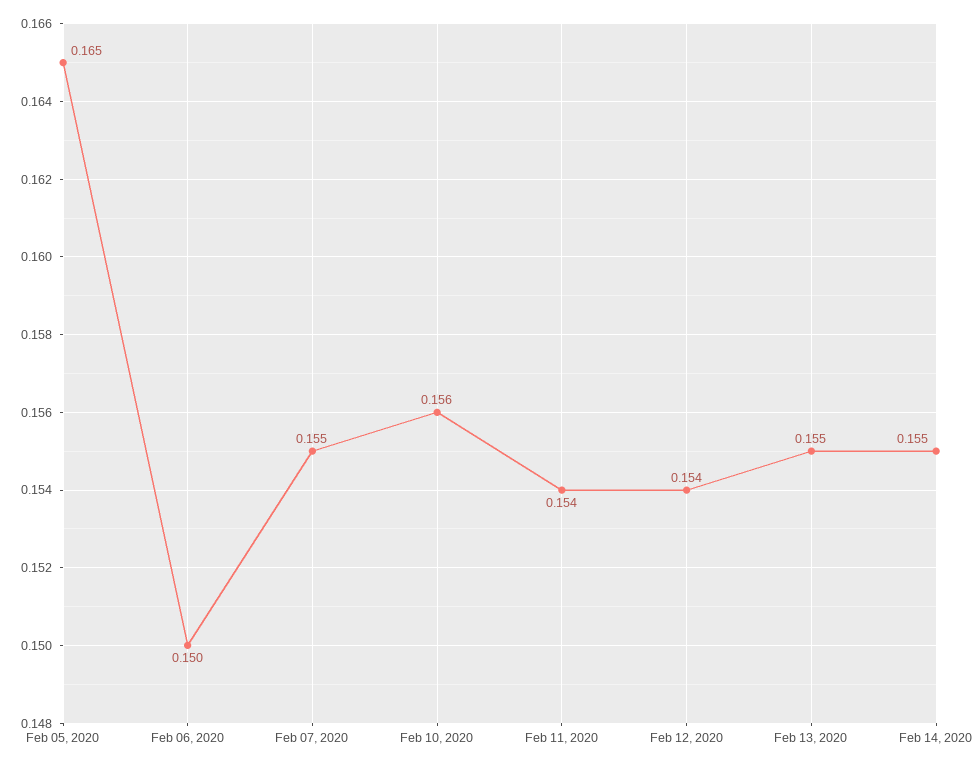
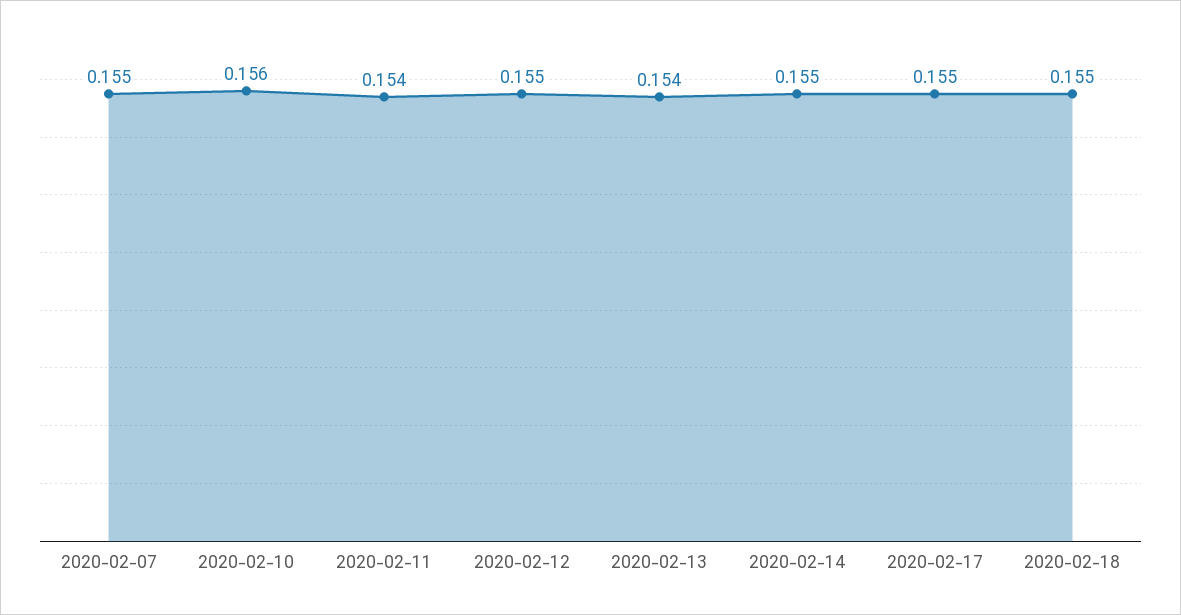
Feb 05, 2020: 0.165 -> none
Feb 06, 2020: 0.15 -> none
Feb 12, 2020: 0.154 -> 0.155
Feb 13, 2020: 0.155 -> 0.154
2020-02-17: none -> 0.155
2020-02-18: none -> 0.155

